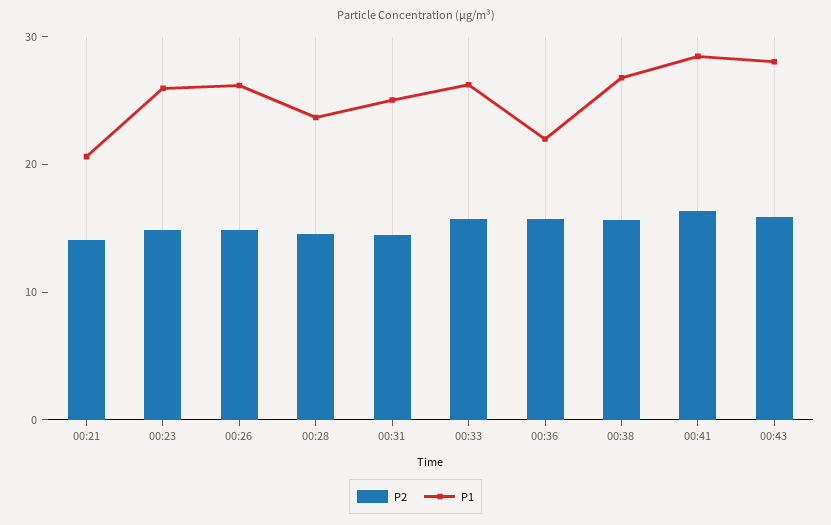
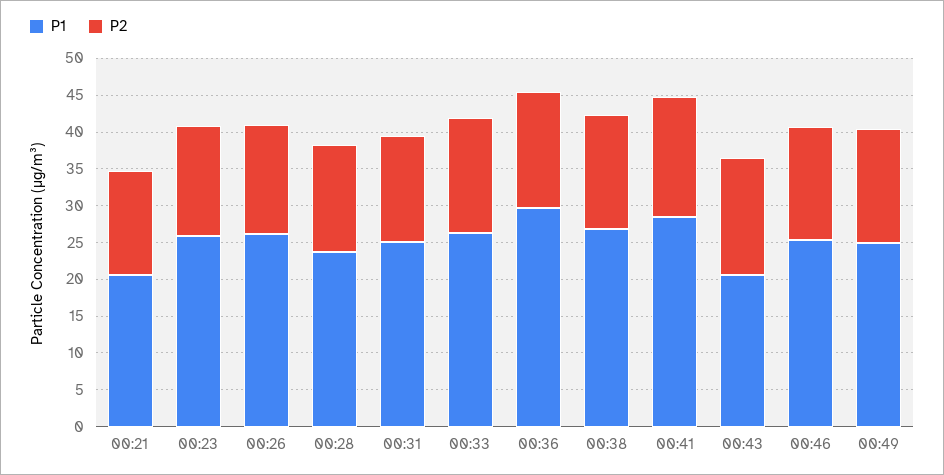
P1, 00:36: 22 -> 30
P1, 00:43: 28 -> 20
P1, 00:46: none -> 25
P2, 00:46: none -> 15
P1, 00:49: none -> 25
P2, 00:49: none -> 15

